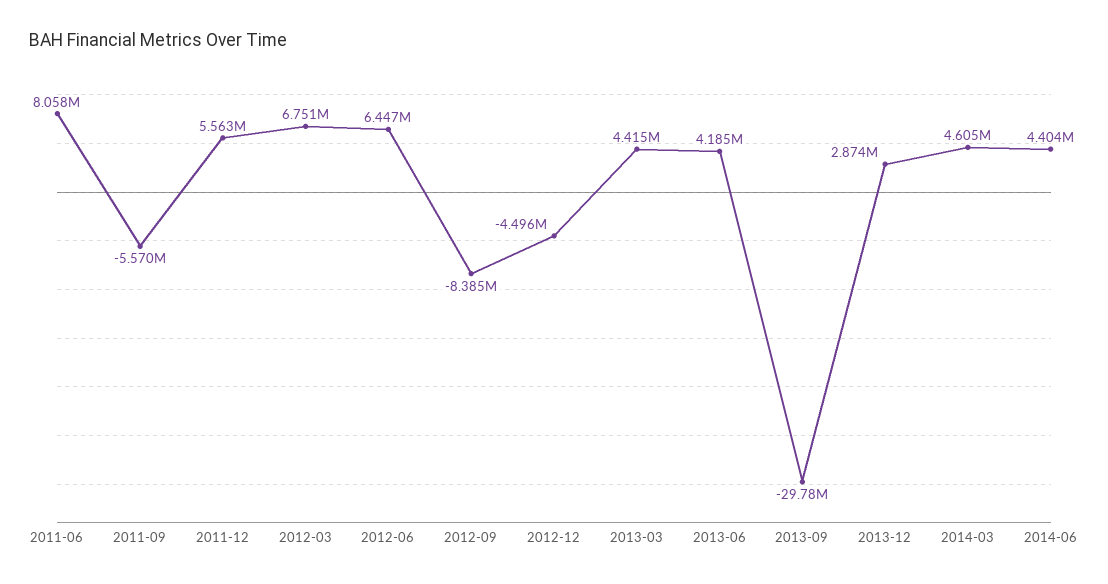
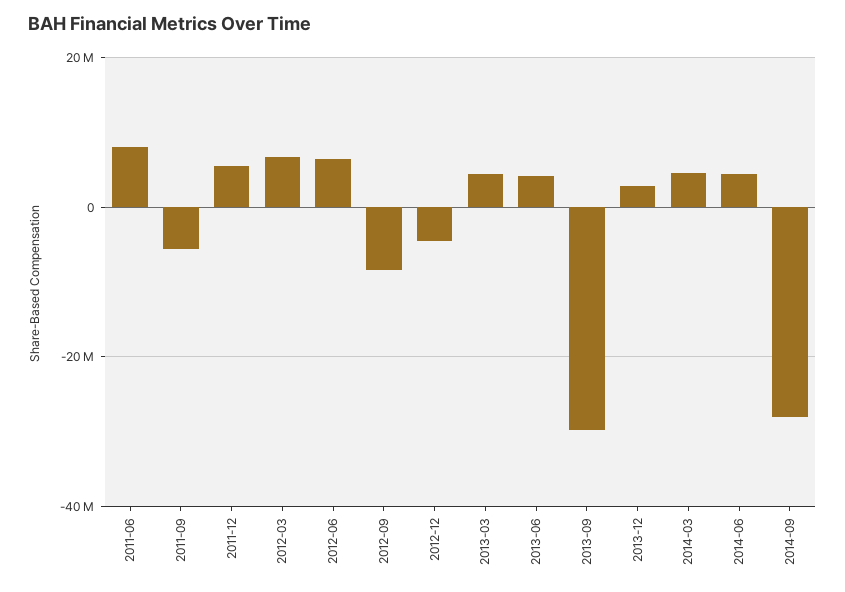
2014-09: none -> -28000000

